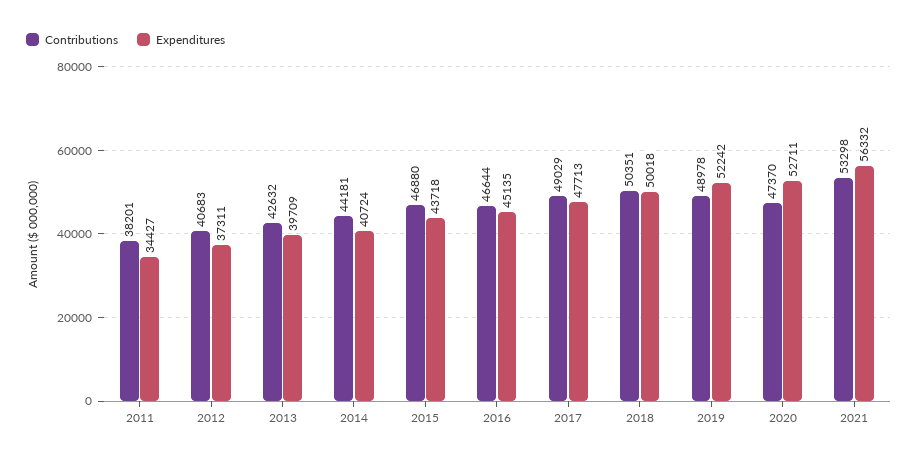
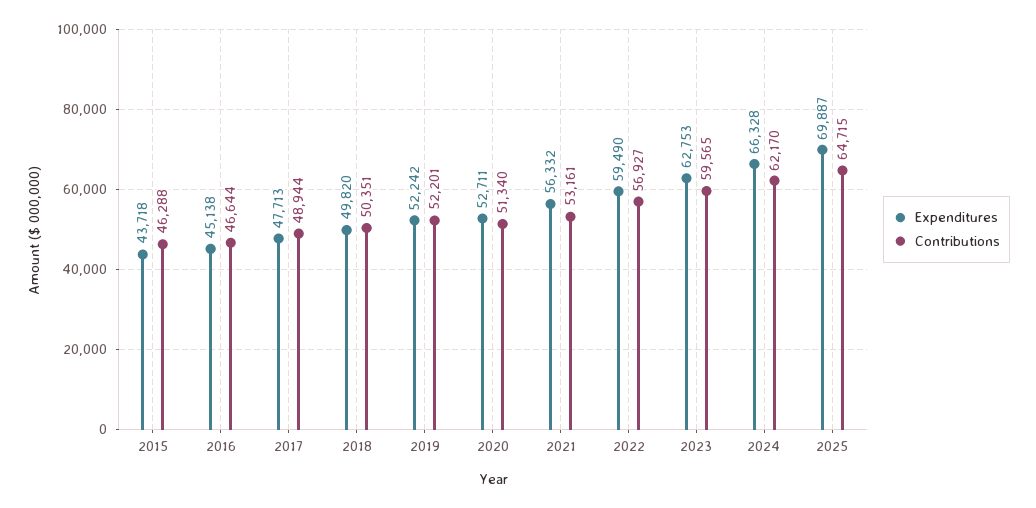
Contributions, 2011: 38201 -> none
Expenditures, 2011: 34427 -> none
Contributions, 2012: 40683 -> none
Expenditures, 2012: 37311 -> none
Contributions, 2013: 42632 -> none
Expenditures, 2013: 39709 -> none
Contributions, 2014: 44181 -> none
Expenditures, 2014: 40724 -> none
Contributions, 2015: 46880 -> 46288
Expenditures, 2016: 45135 -> 45138
Contributions, 2017: 49029 -> 48944
Expenditures, 2018: 50018 -> 49820
Contributions, 2019: 48978 -> 52201
Contributions, 2020: 47370 -> 51340
Contributions, 2021: 53298 -> 53161
Expenditures, 2022: none -> 59490
Contributions, 2022: none -> 56927
Expenditures, 2023: none -> 62753
Contributions, 2023: none -> 59565
Expenditures, 2024: none -> 66328
Contributions, 2024: none -> 62170
Expenditures, 2025: none -> 69887
Contributions, 2025: none -> 64715

